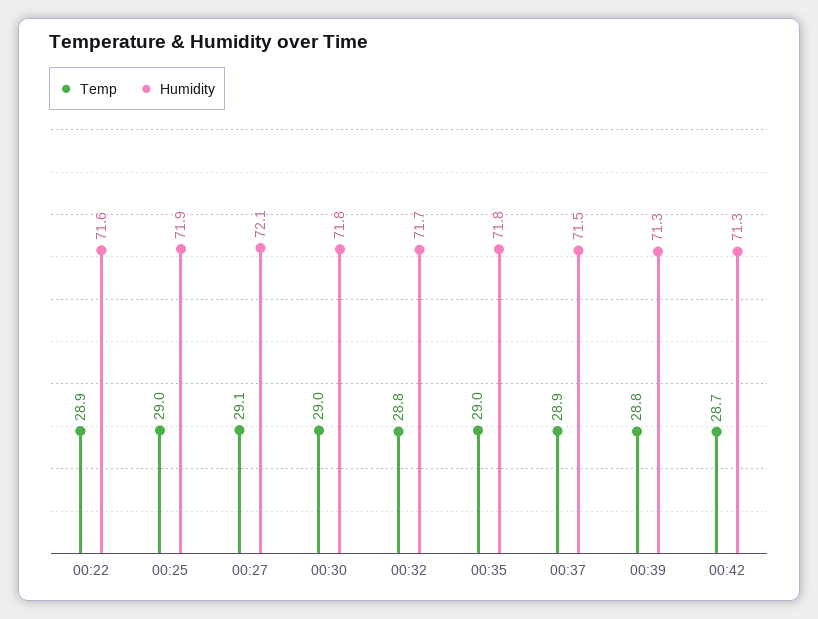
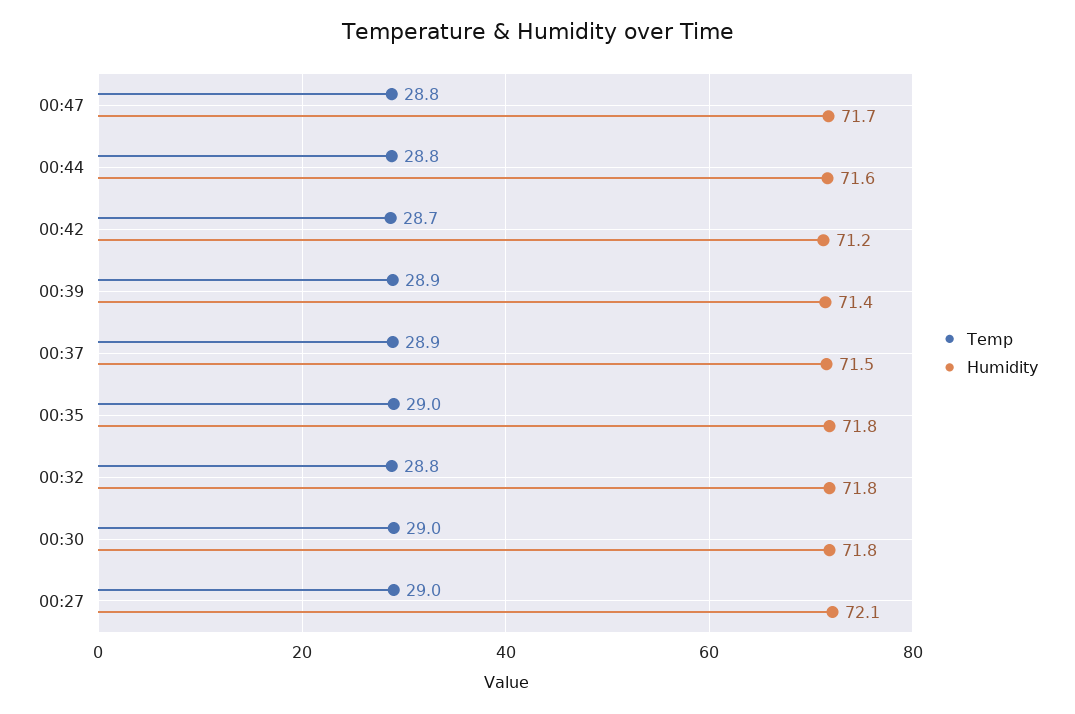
Temp, 00:22: 28.9 -> none
Humidity, 00:22: 71.6 -> none
Temp, 00:25: 29 -> none
Humidity, 00:25: 71.9 -> none
Temp, 00:27: 29.1 -> 29
Humidity, 00:32: 71.7 -> 71.8
Temp, 00:39: 28.8 -> 28.9
Humidity, 00:39: 71.3 -> 71.4
Humidity, 00:42: 71.3 -> 71.2
Temp, 00:47: none -> 28.8
Humidity, 00:47: none -> 71.7
Temp, 00:44: none -> 28.8
Humidity, 00:44: none -> 71.6

